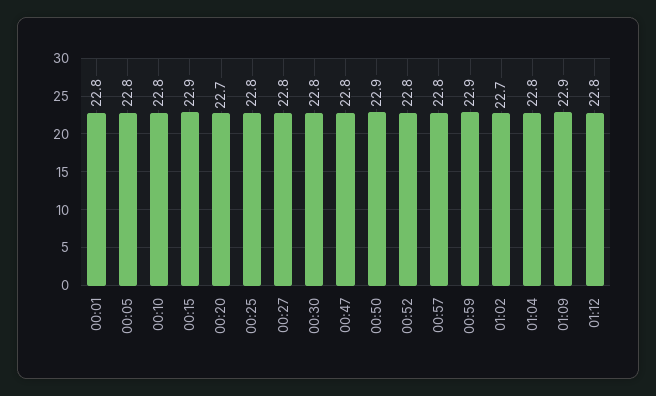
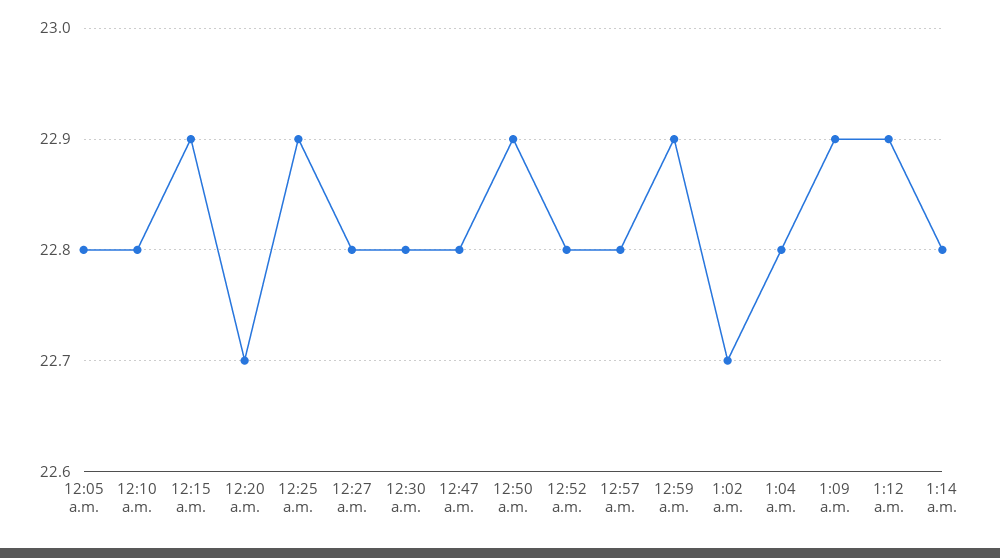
00:01: 22.8 -> none
00:25: 22.8 -> 22.9
01:12: 22.8 -> 22.9
1:14 a.m.: none -> 22.8

